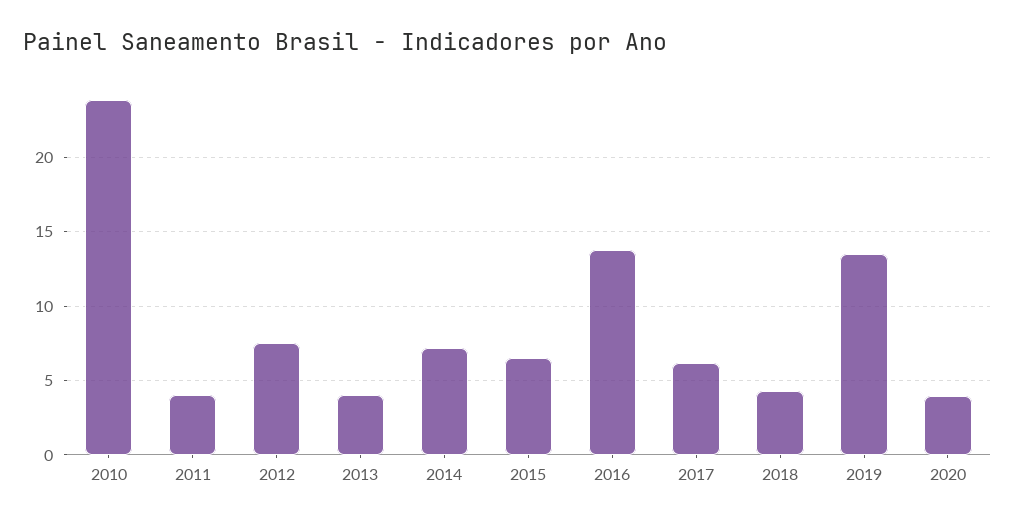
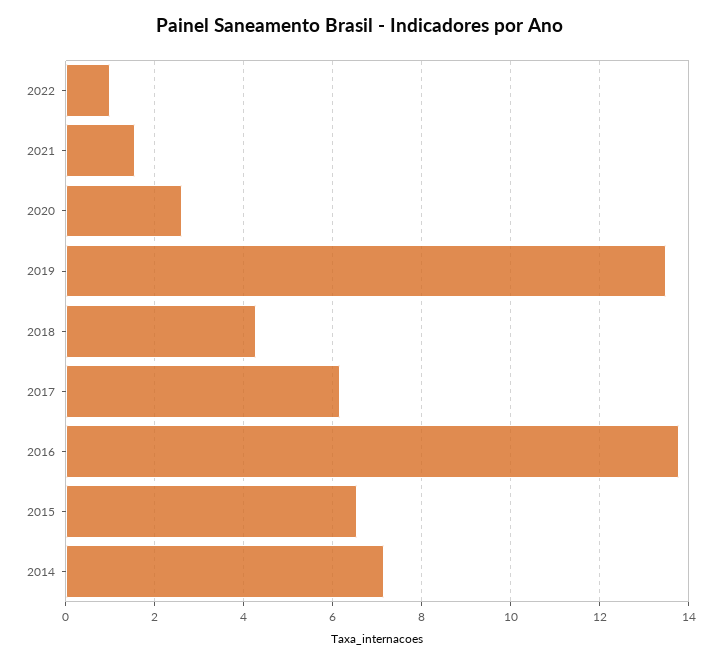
2010: 24 -> none
2011: 4 -> none
2012: 7.5 -> none
2013: 4 -> none
2020: 4 -> 2.6
2022: none -> 1
2021: none -> 1.6

